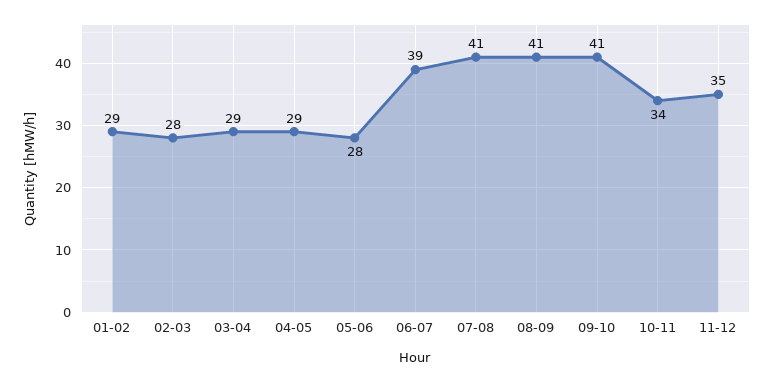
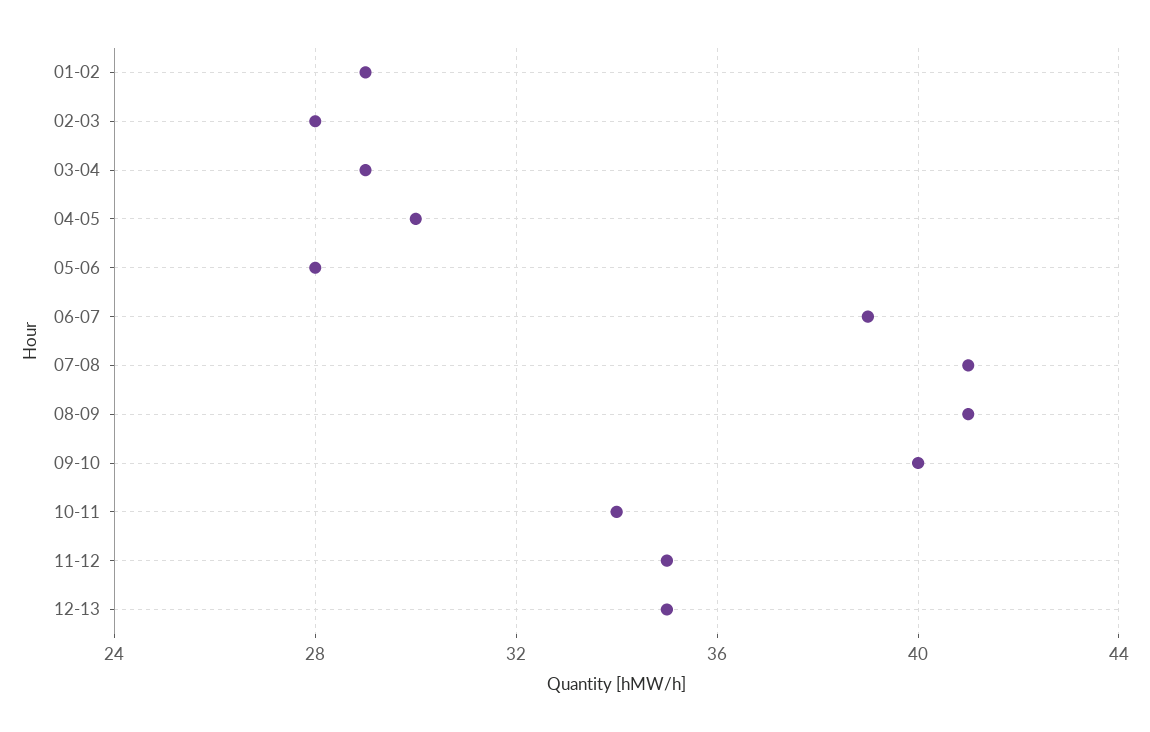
04-05: 29 -> 30
09-10: 41 -> 40
12-13: none -> 35

